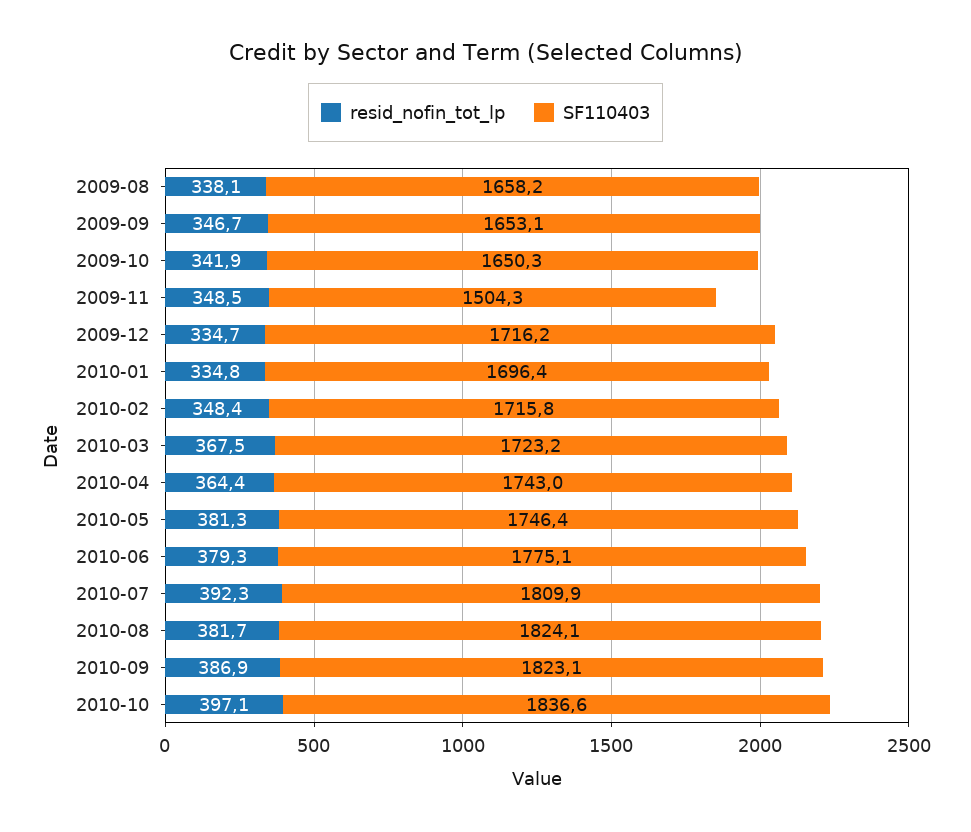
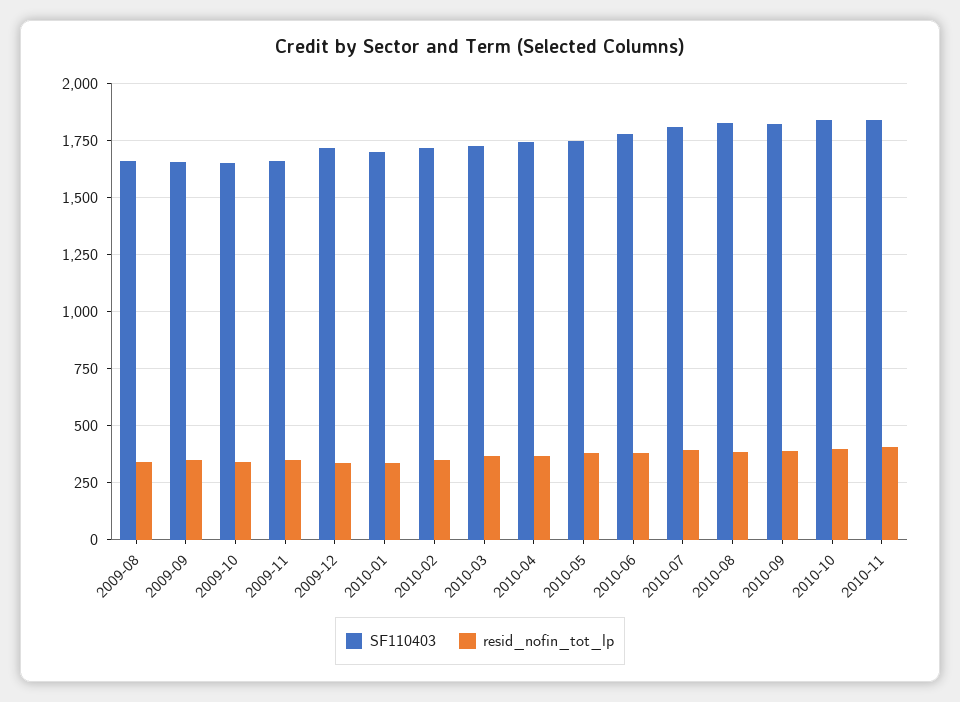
SF110403, 2009-11: 1504.3 -> 1650
SF110403, 2010-11: none -> 1850
resid_nofin_tot_lp, 2010-11: none -> 400

